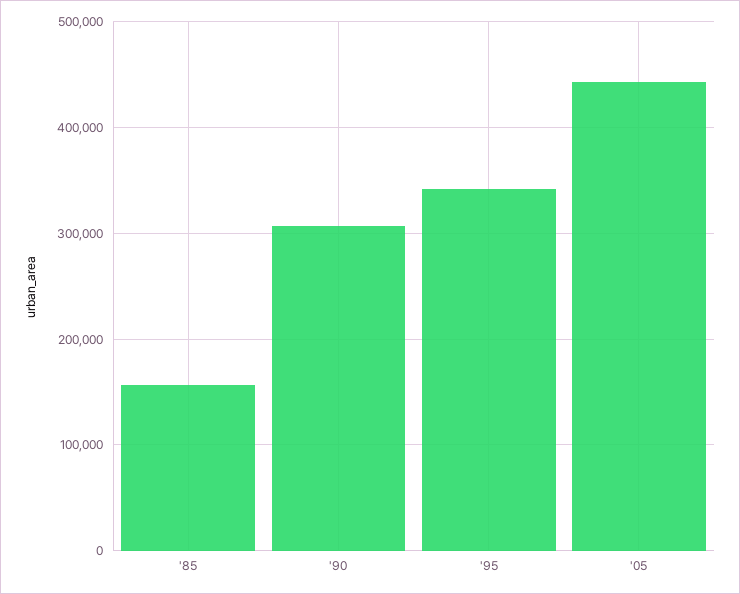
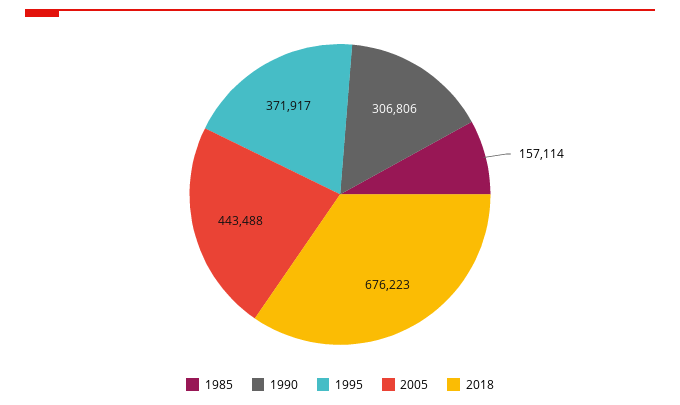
'95: 340000 -> 371917
2018: none -> 676223

